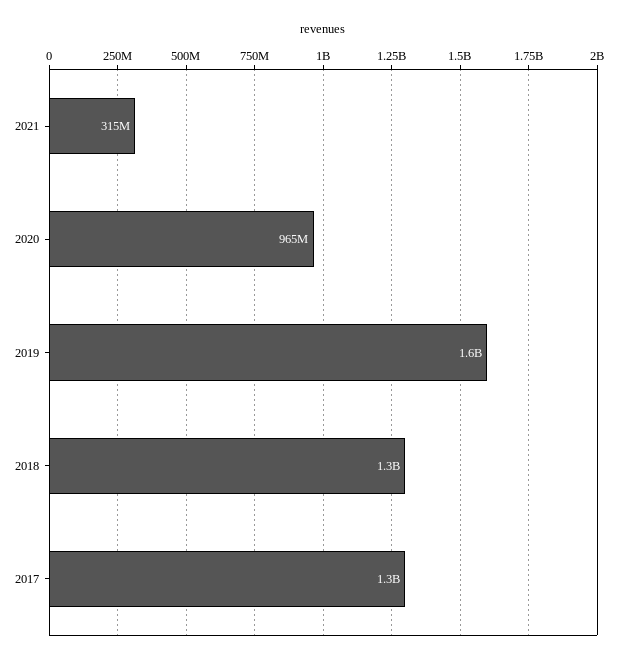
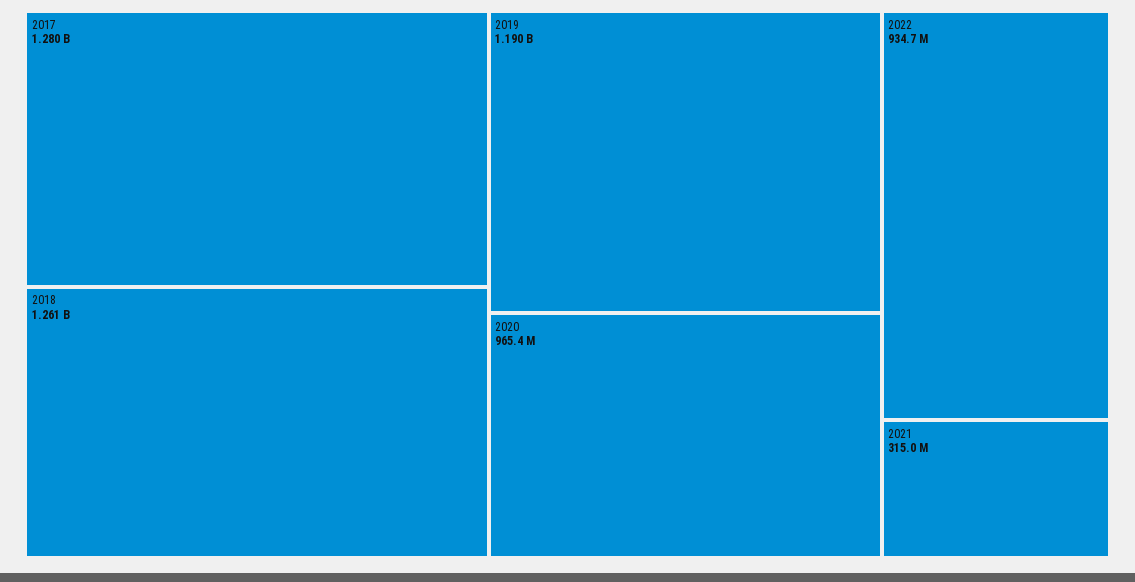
2019: 1600000000 -> 1190000000
2022: none -> 934700000

